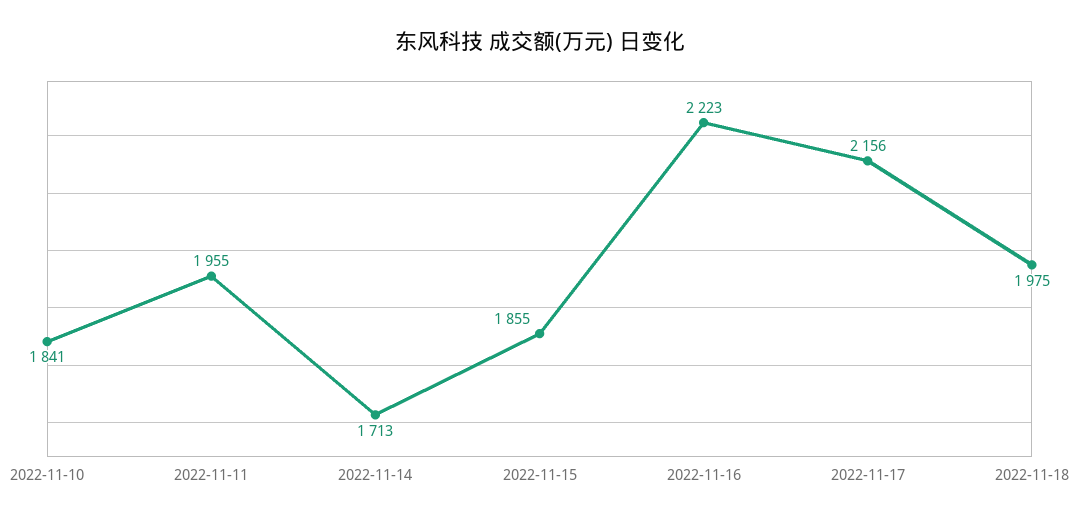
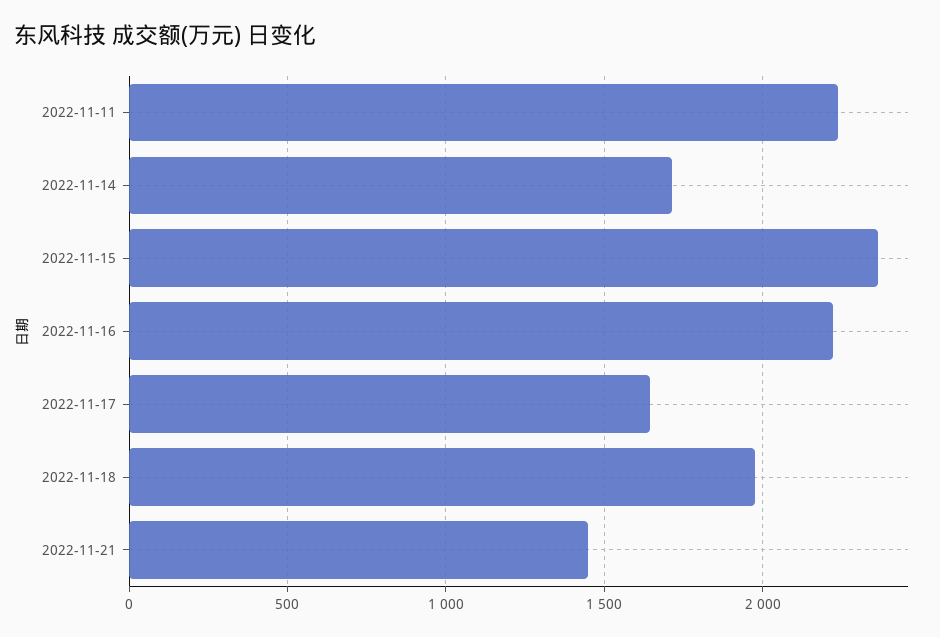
2022-11-10: 1841 -> none
2022-11-11: 1955 -> 2250
2022-11-15: 1855 -> 2350
2022-11-17: 2156 -> 1650
2022-11-21: none -> 1450

